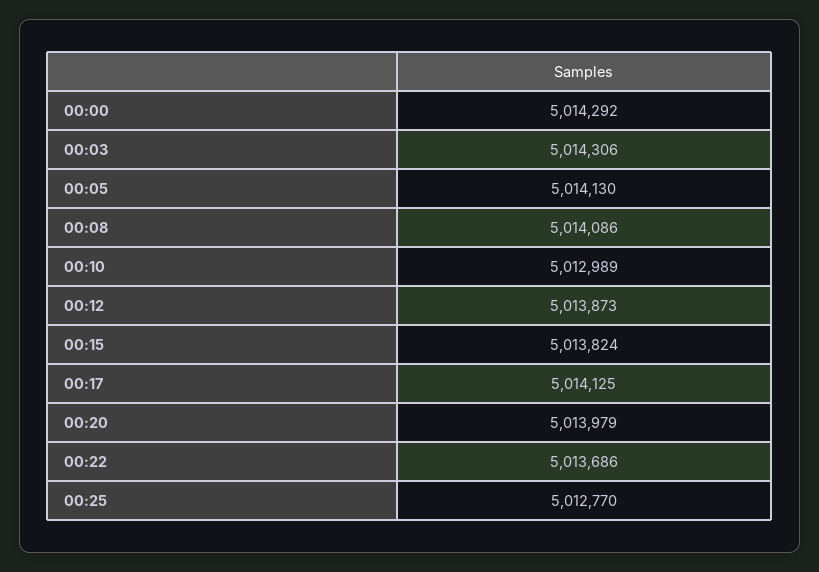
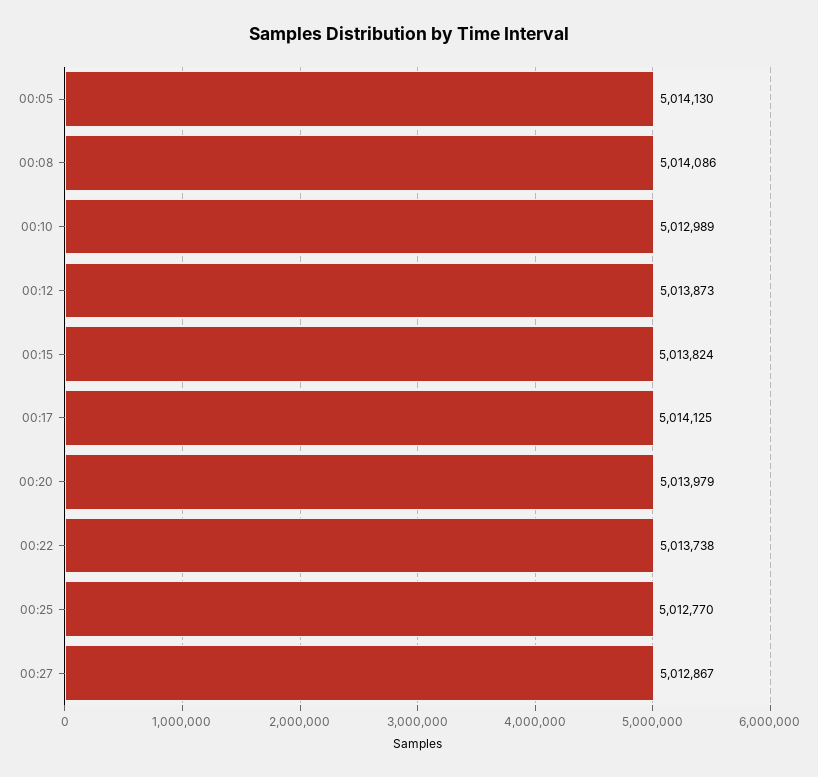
00:00: 5014292 -> none
00:03: 5014306 -> none
00:22: 5013686 -> 5013738
00:27: none -> 5012867

